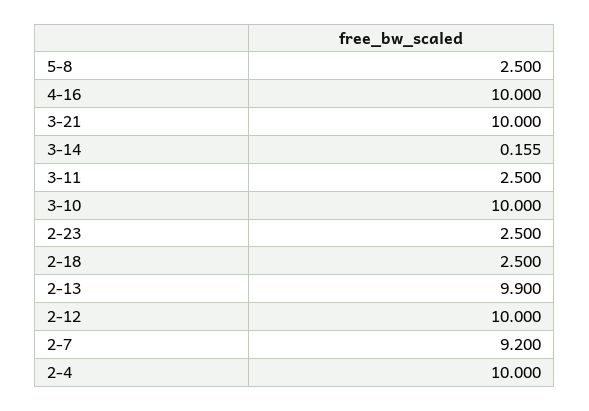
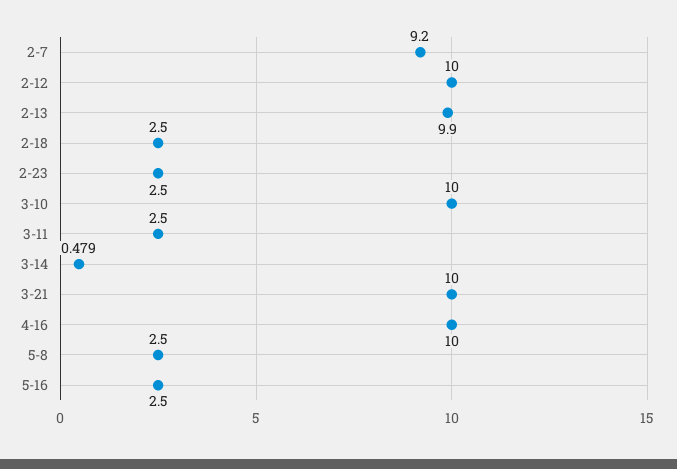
3-14: 0.155 -> 0.479
2-4: 10 -> none
5-16: none -> 2.5

